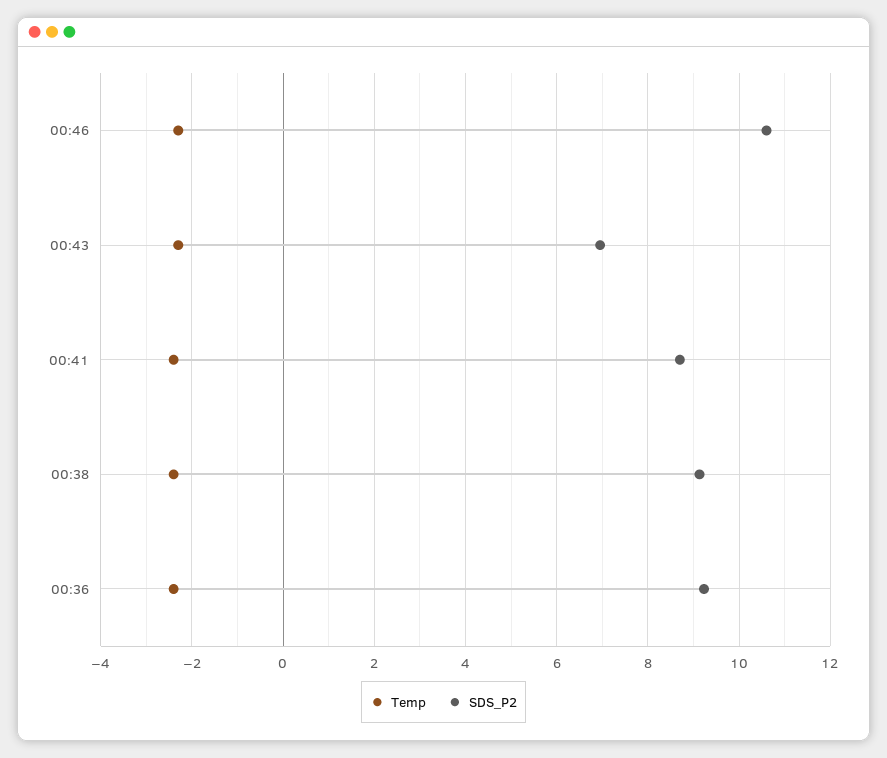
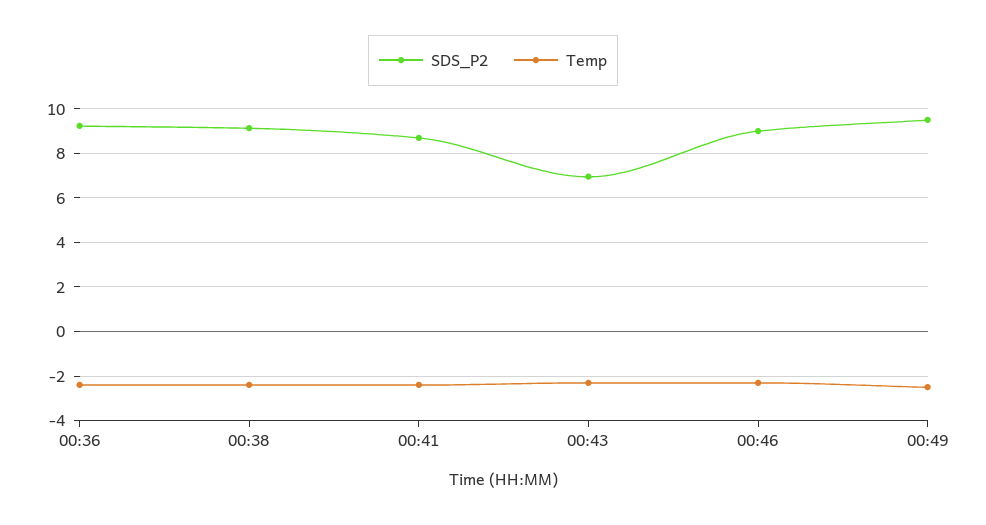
SDS_P2, 00:46: 10.6 -> 9
SDS_P2, 00:49: none -> 9.5
Temp, 00:49: none -> -2.5

